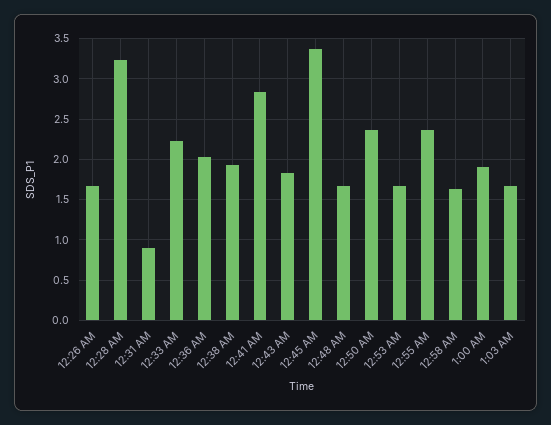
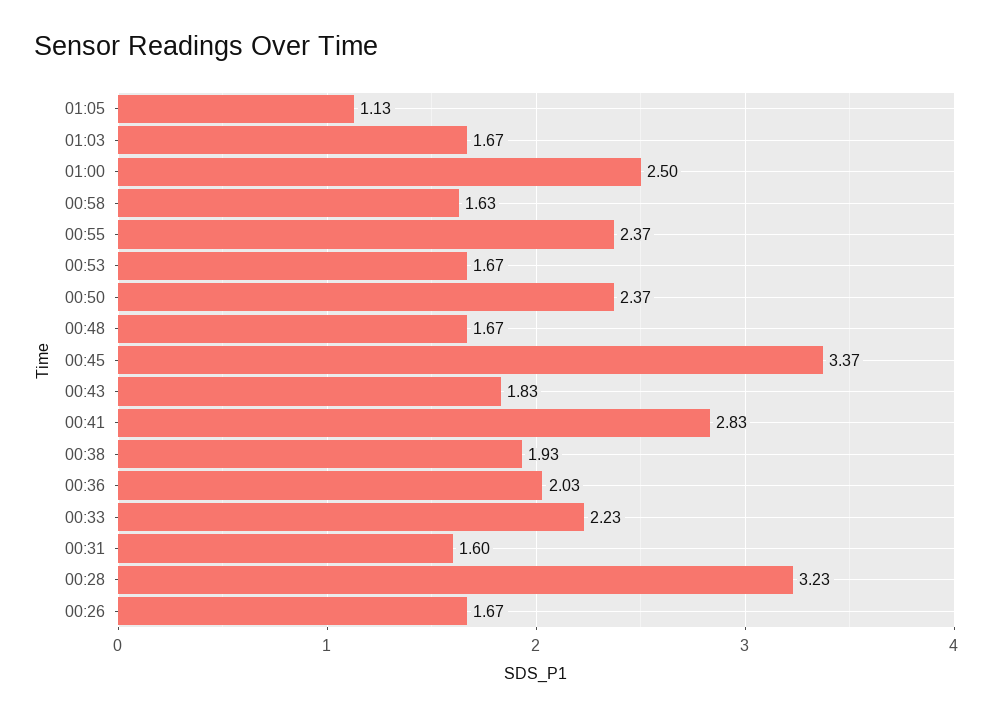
12:31 AM: 0.9 -> 1.6
1:00 AM: 1.9 -> 2.5
01:05: none -> 1.13

